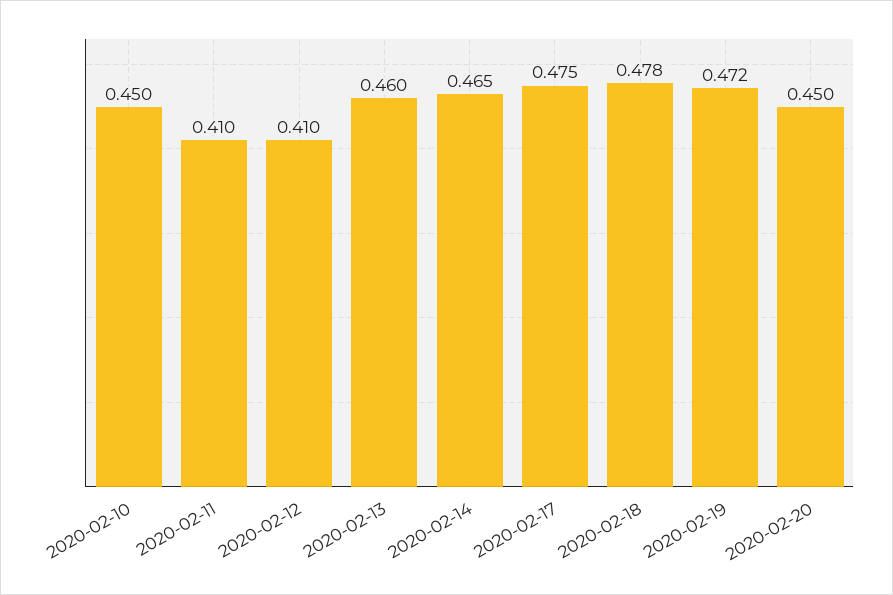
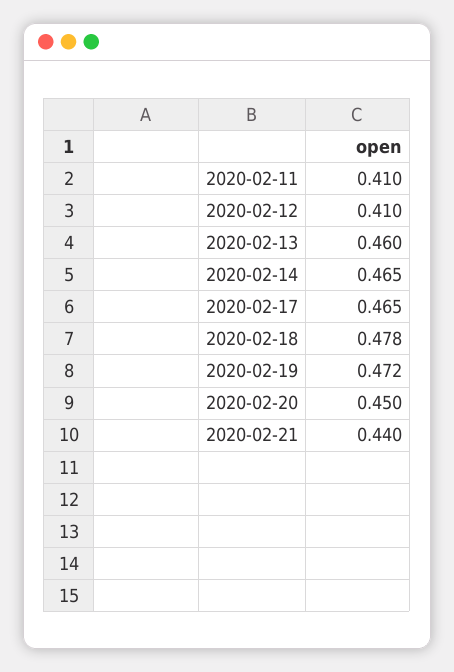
2020-02-10: 0.45 -> none
2020-02-17: 0.475 -> 0.465
2020-02-21: none -> 0.44

